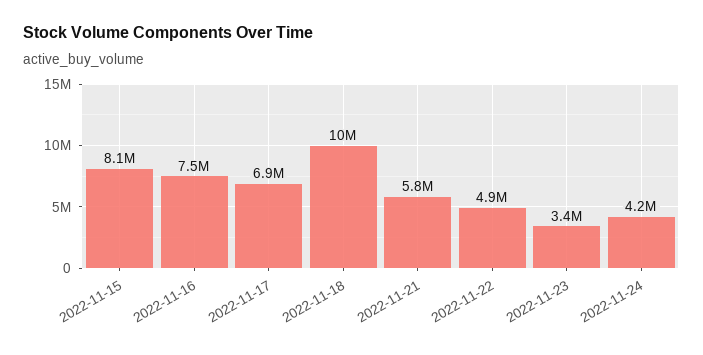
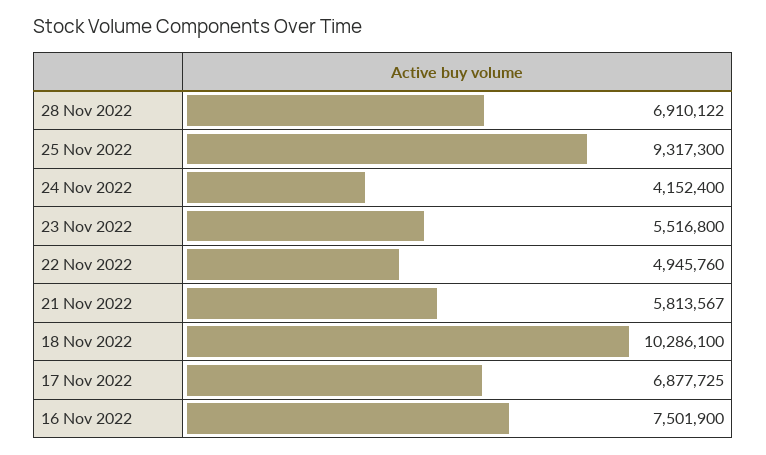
2022-11-15: 8100000 -> none
2022-11-23: 3400000 -> 5516800
28 Nov 2022: none -> 6910122
25 Nov 2022: none -> 9317300

